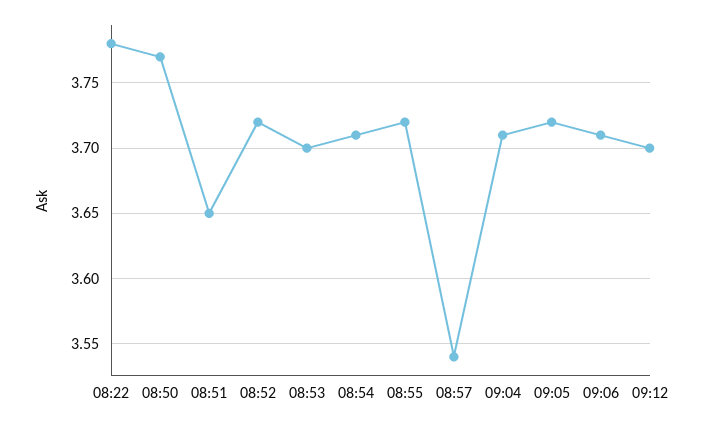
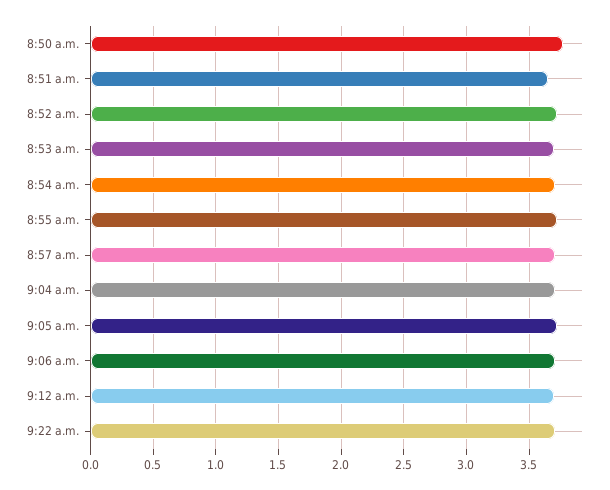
08:22: 3.78 -> none
08:57: 3.54 -> 3.7
9:22 a.m.: none -> 3.7

